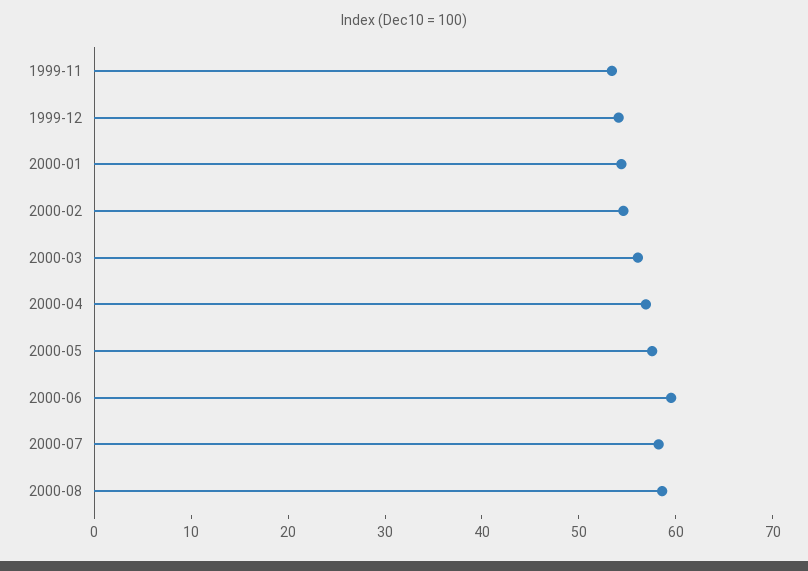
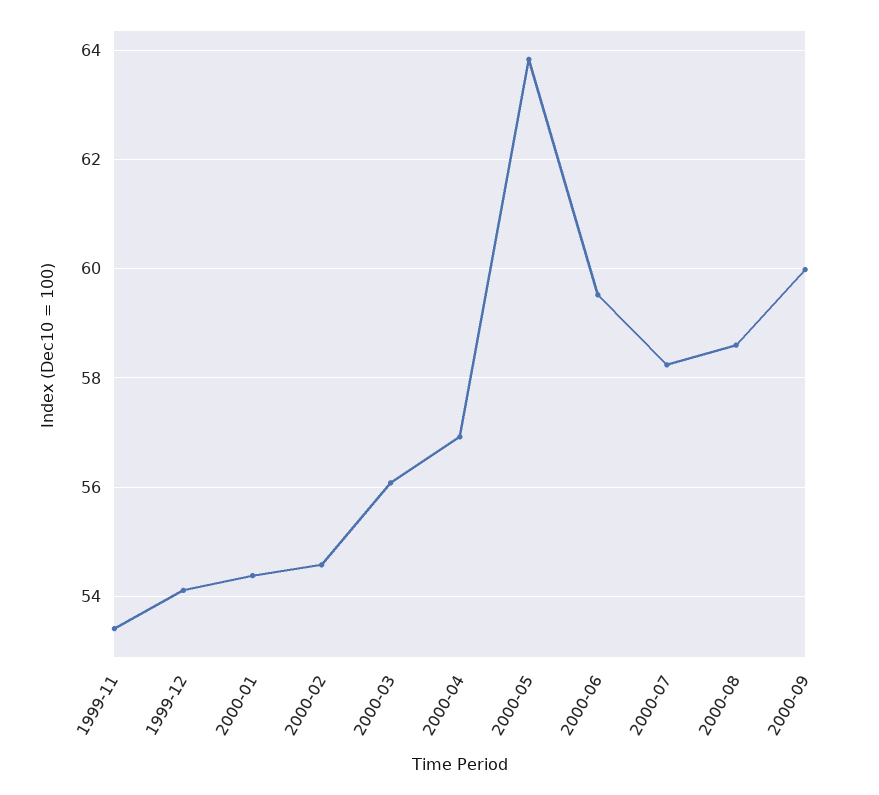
2000-05: 58 -> 63.8
2000-09: none -> 60

